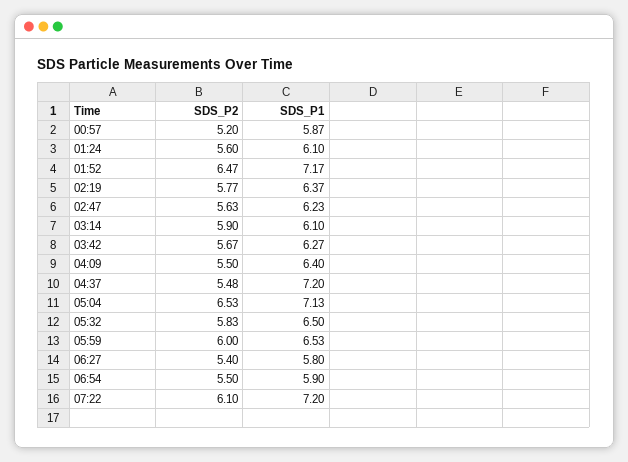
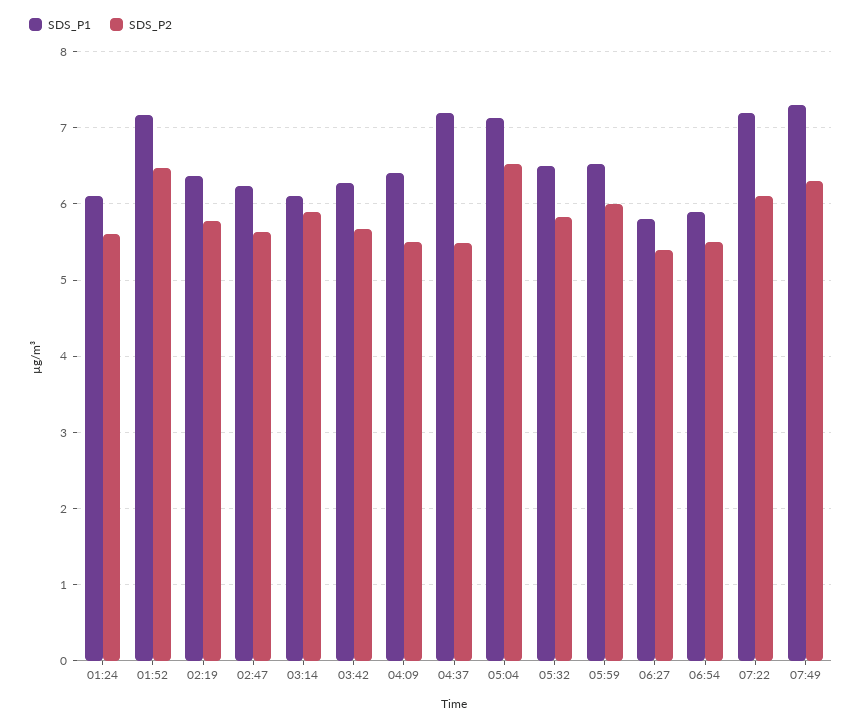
SDS_P2, 00:57: 5.2 -> none
SDS_P1, 00:57: 5.87 -> none
SDS_P1, 07:49: none -> 7.3
SDS_P2, 07:49: none -> 6.3

